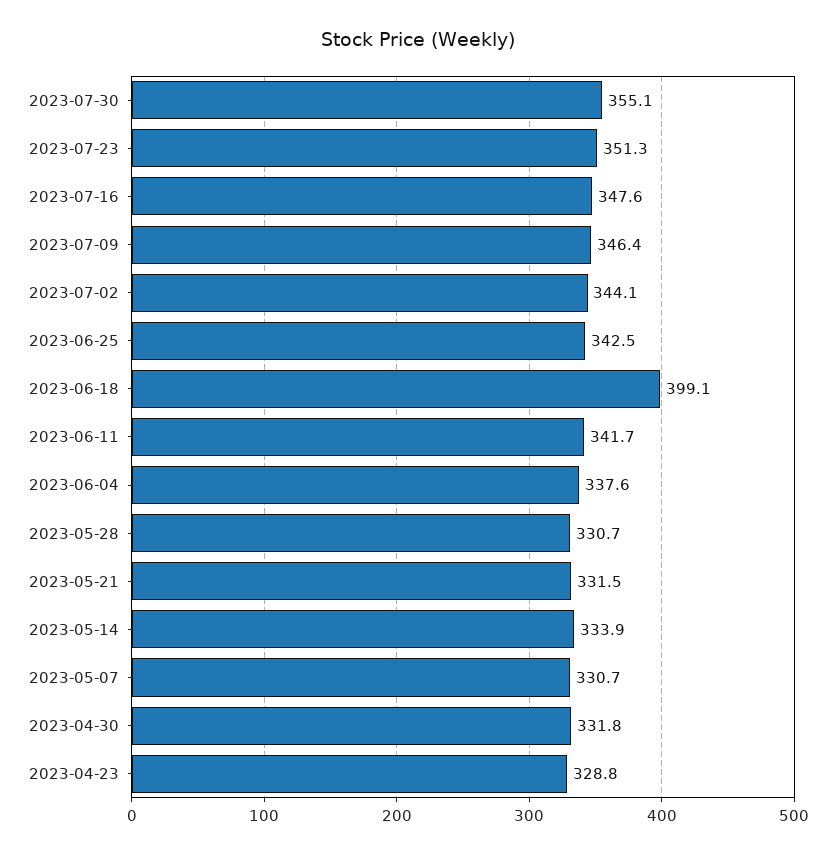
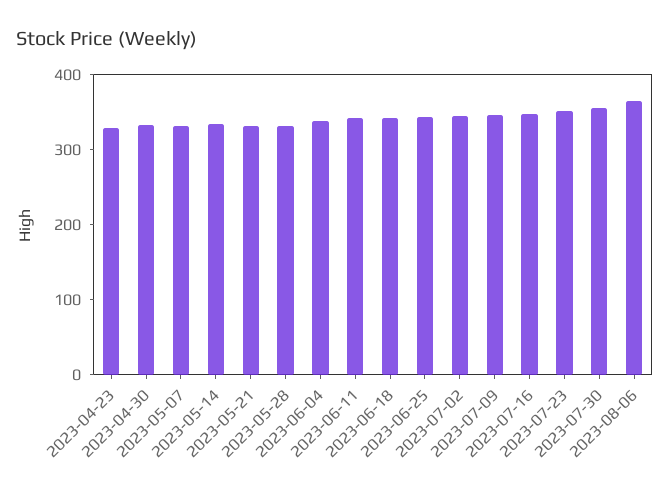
2023-06-18: 399.1 -> 340
2023-08-06: none -> 360

